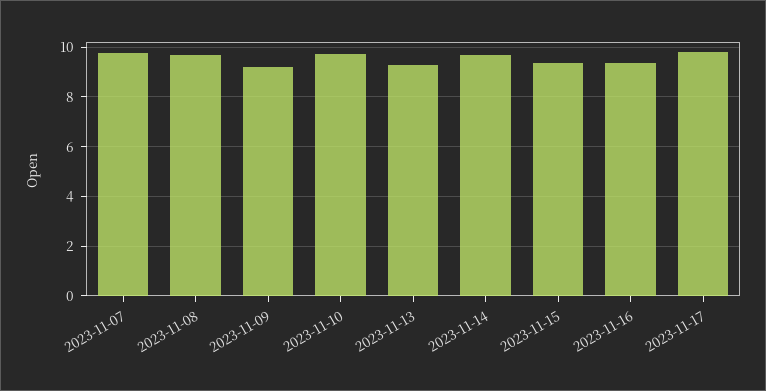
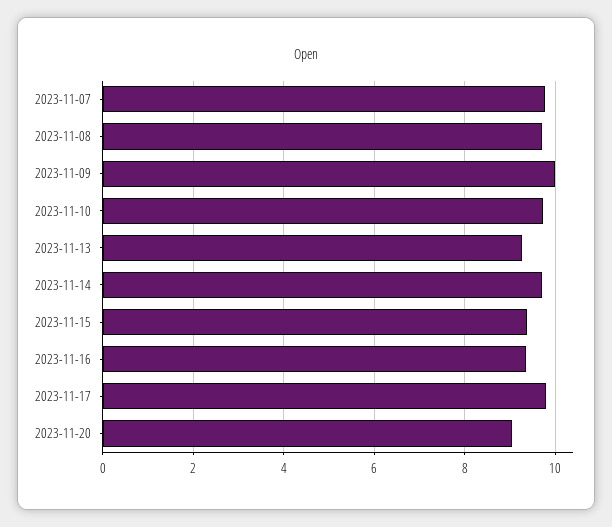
2023-11-09: 9.25 -> 10
2023-11-20: none -> 9

